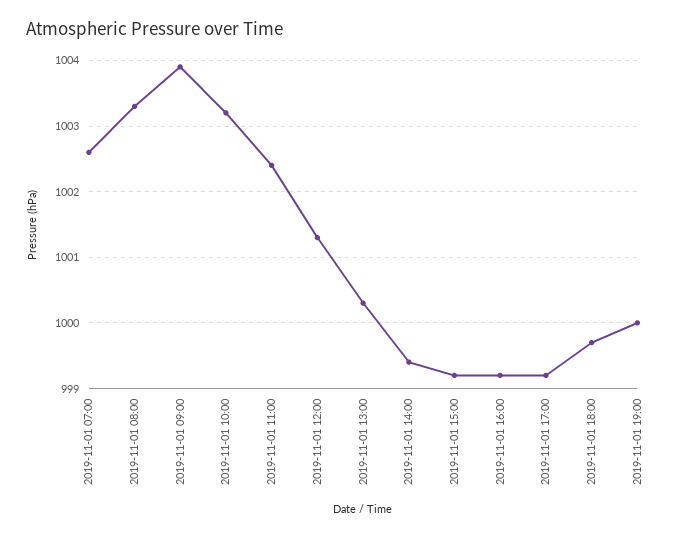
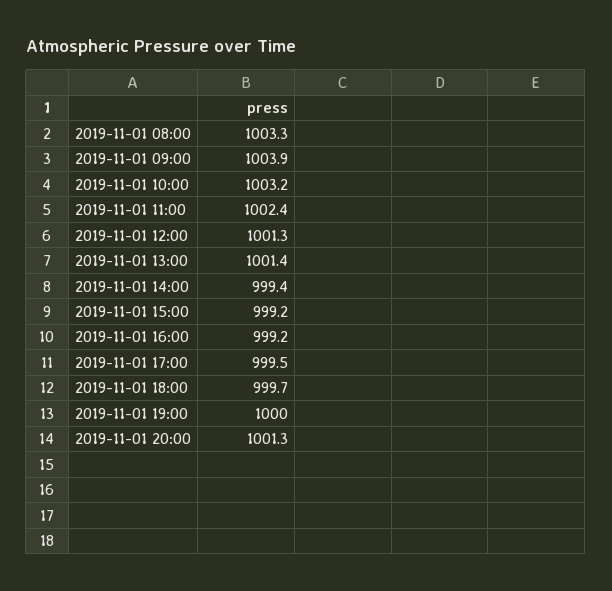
2019-11-01 07:00: 1002.6 -> none
2019-11-01 13:00: 1000.3 -> 1001.4
2019-11-01 17:00: 999.2 -> 999.5
2019-11-01 20:00: none -> 1001.3

